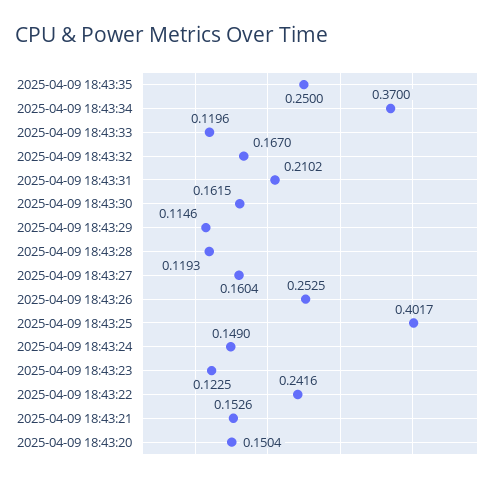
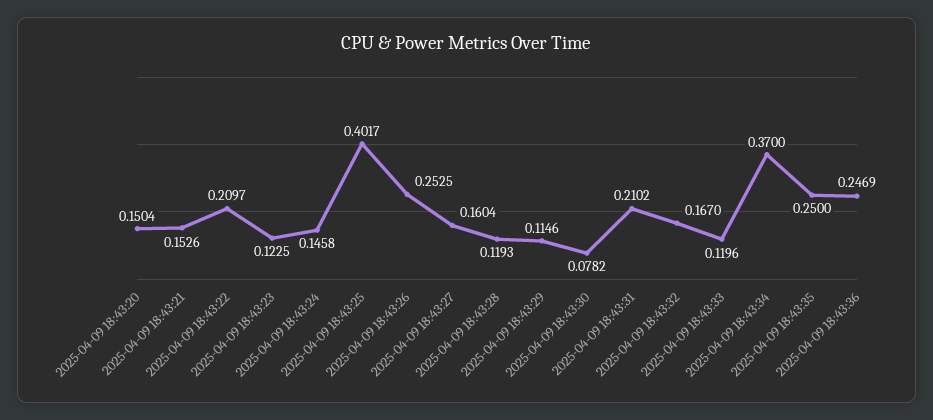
2025-04-09 18:43:30: 0.1615 -> 0.0782
2025-04-09 18:43:24: 0.149 -> 0.1458
2025-04-09 18:43:22: 0.2416 -> 0.2097
2025-04-09 18:43:36: none -> 0.2469

